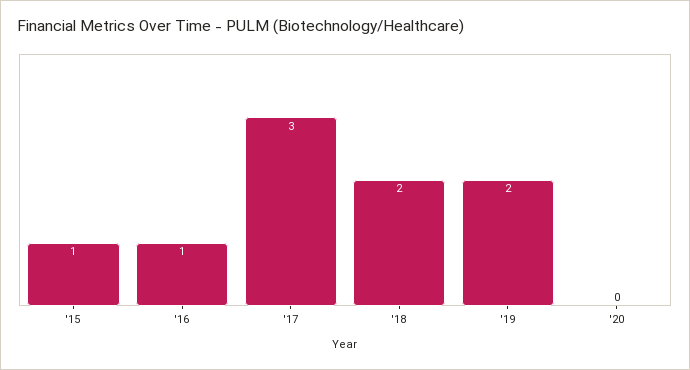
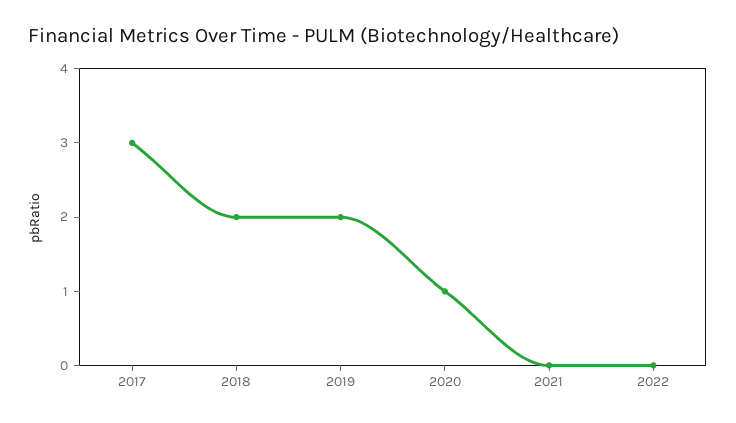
'15: 1 -> none
'16: 1 -> none
'20: 0 -> 1
2021: none -> 0
2022: none -> 0

